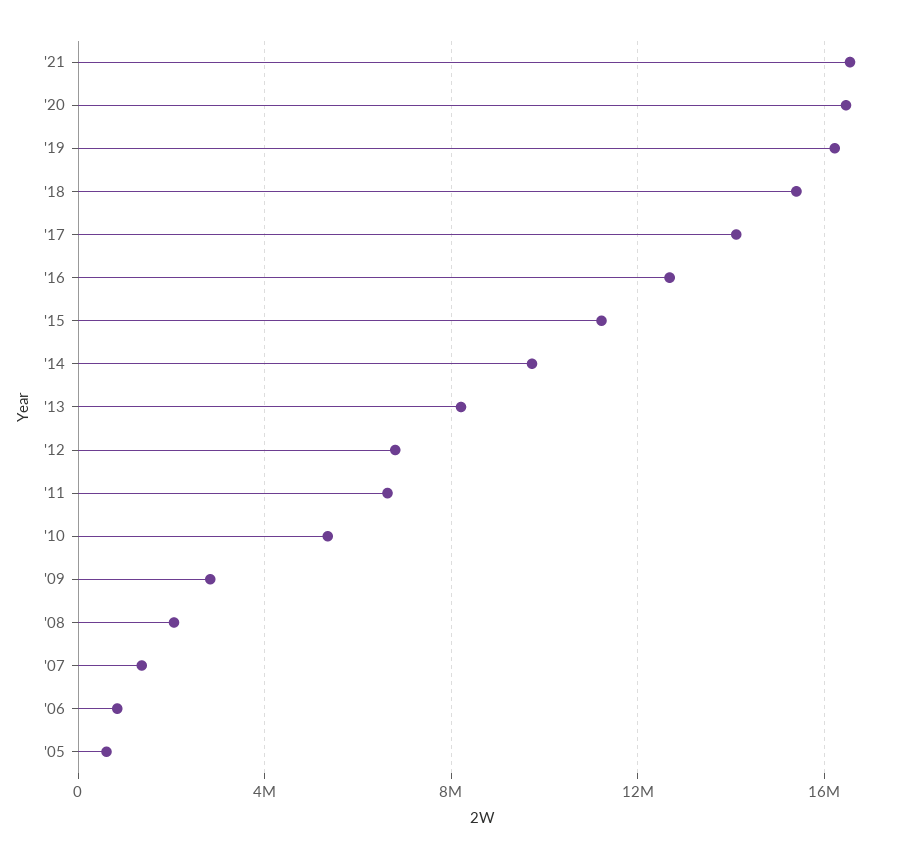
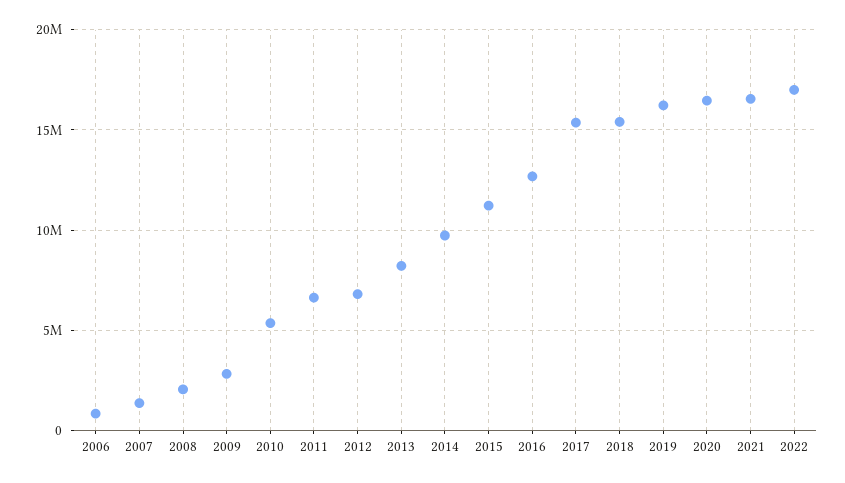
'17: 14000000 -> 15500000
'05: 500000 -> none
2022: none -> 17000000

